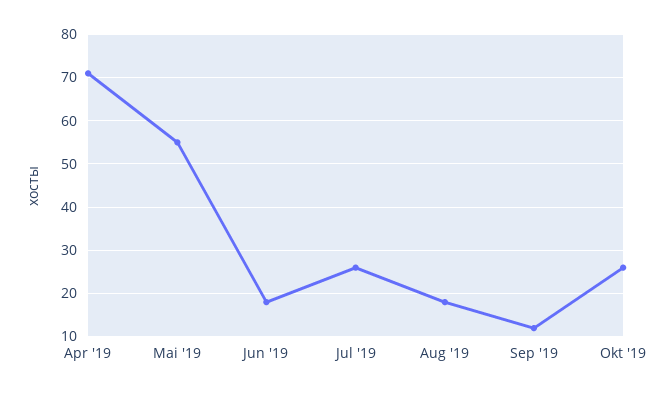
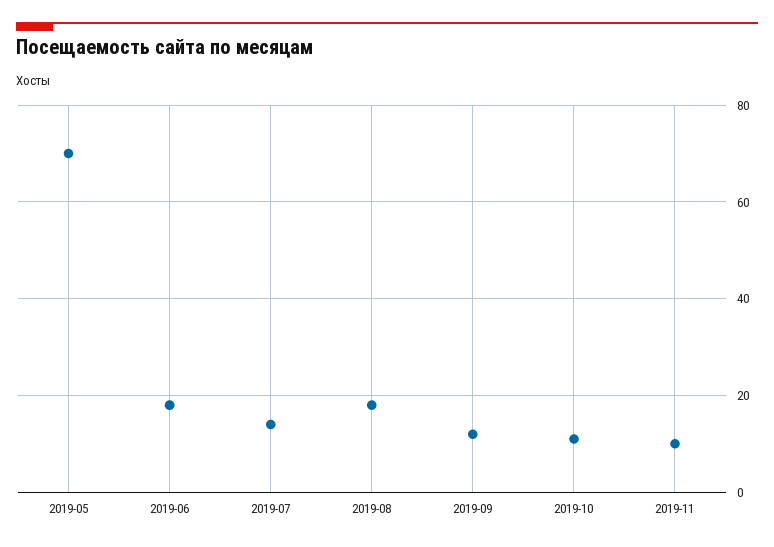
Apr '19: 70 -> none
Mai '19: 55 -> 70
Jul '19: 25 -> 15
Okt '19: 25 -> 10
2019-11: none -> 10

